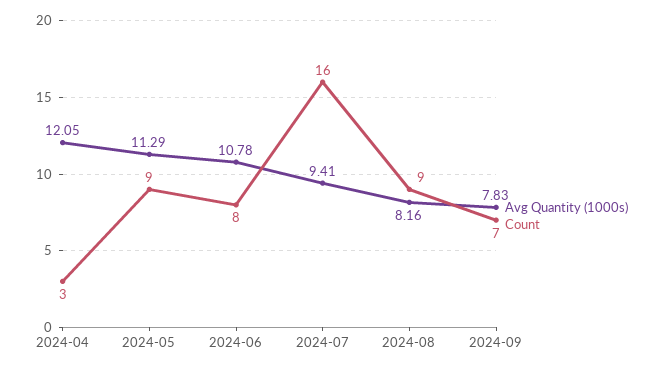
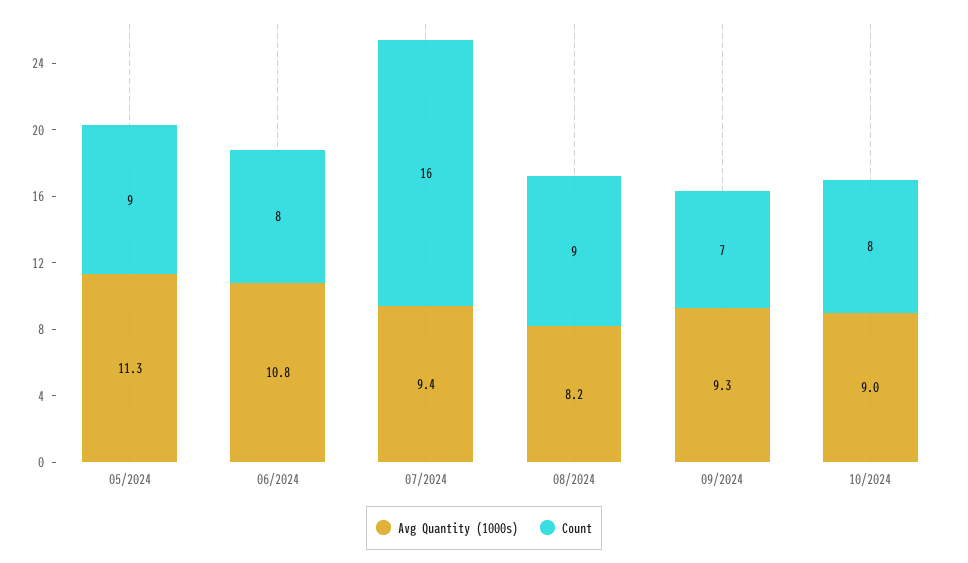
Avg Quantity (1000s), 2024-04: 12.05 -> none
Count, 2024-04: 3 -> none
Avg Quantity (1000s), 2024-09: 7.83 -> 9.3
Avg Quantity (1000s), 10/2024: none -> 9
Count, 10/2024: none -> 8

